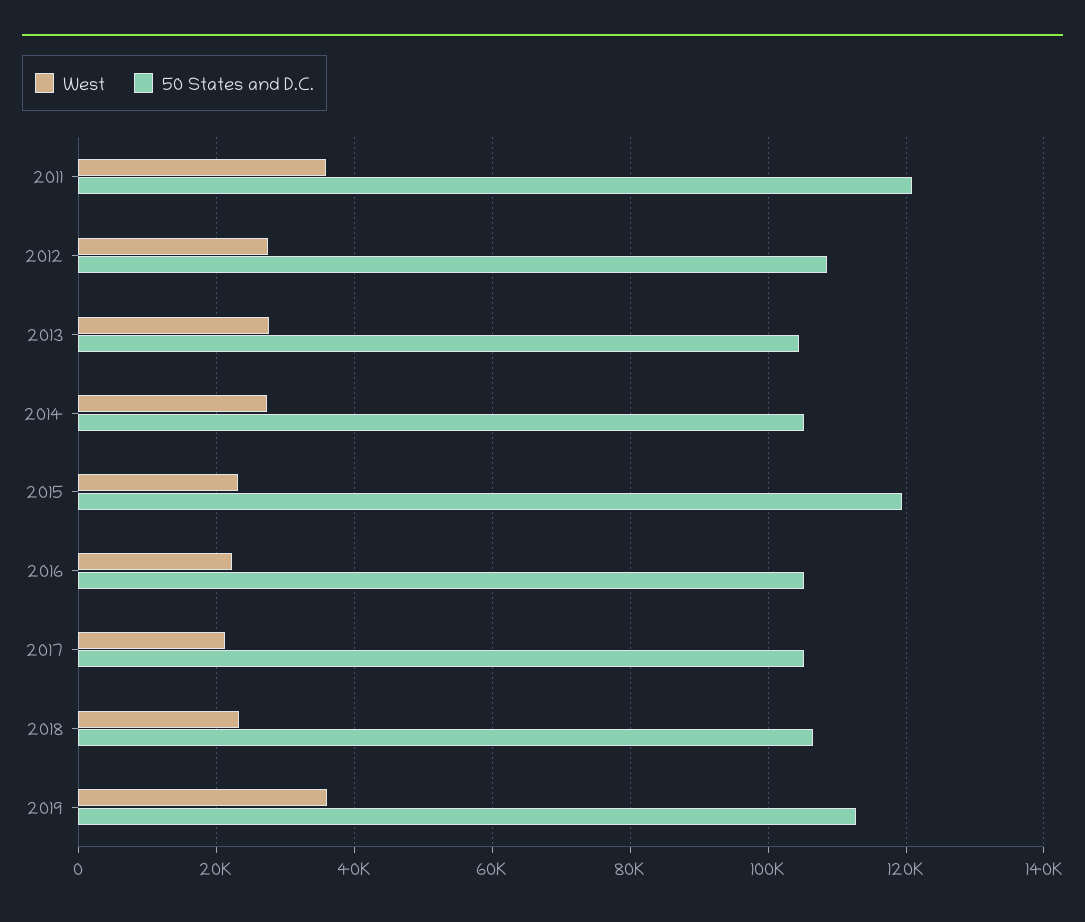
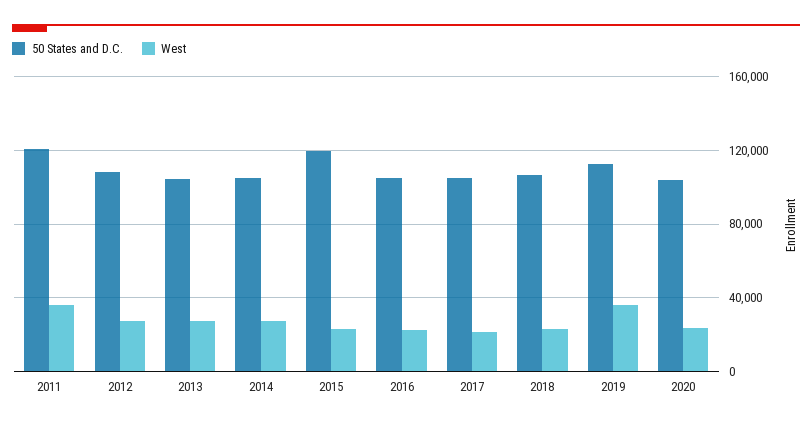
50 States and D.C., 2020: none -> 105000
West, 2020: none -> 25000

